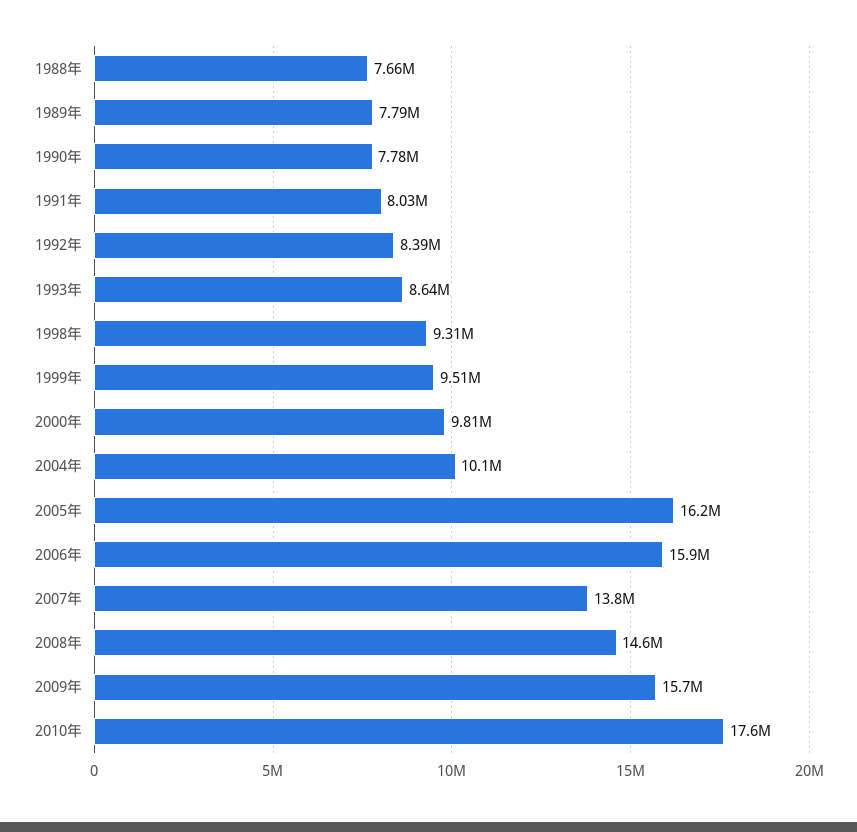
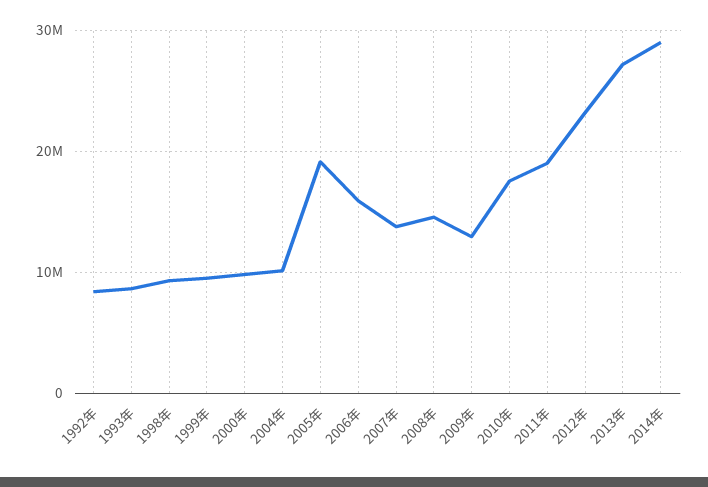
1988年: 7660000 -> none
1989年: 7790000 -> none
1990年: 7780000 -> none
1991年: 8030000 -> none
2005年: 16200000 -> 19000000
2009年: 15700000 -> 13000000
2011年: none -> 19000000
2012年: none -> 23000000
2013年: none -> 27000000
2014年: none -> 29000000

